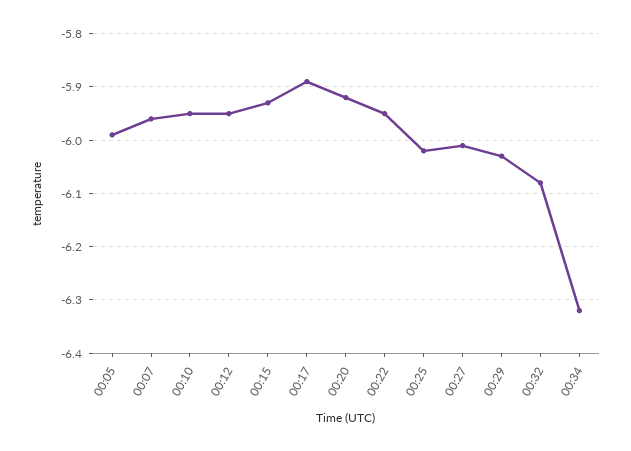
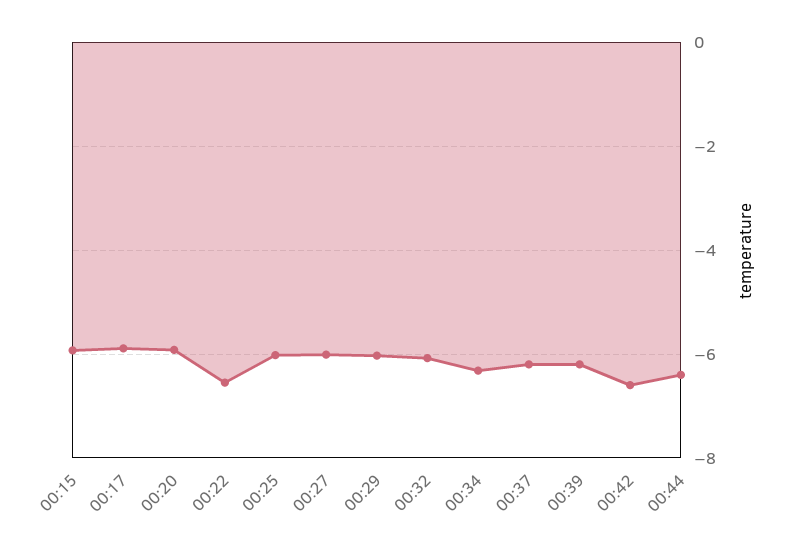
00:05: -6 -> none
00:07: -5.95 -> none
00:10: -5.95 -> none
00:12: -5.95 -> none
00:22: -5.95 -> -6.6
00:37: none -> -6.2
00:39: none -> -6.2
00:42: none -> -6.6
00:44: none -> -6.4

